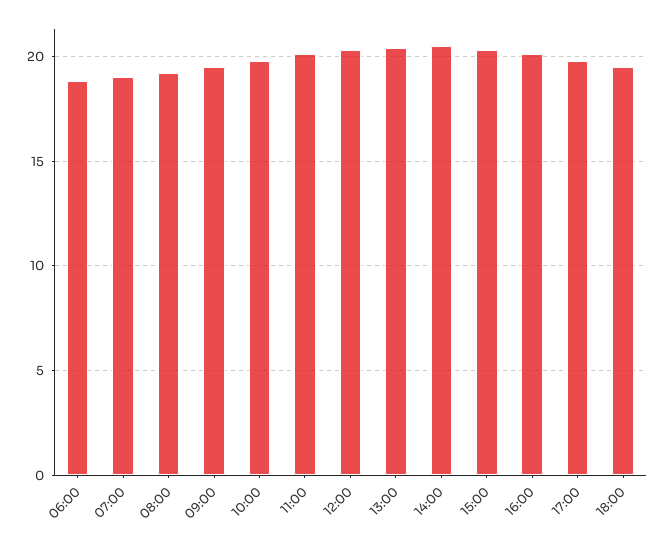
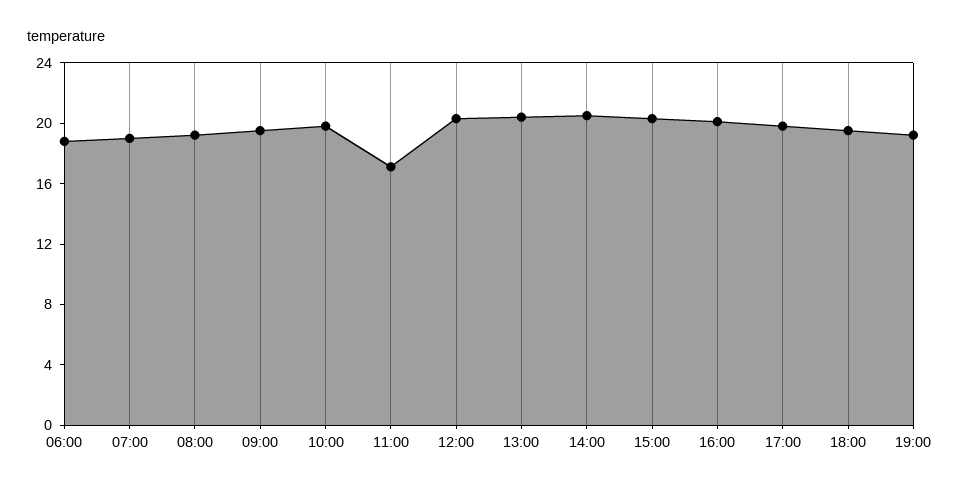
11:00: 20 -> 17
19:00: none -> 19

